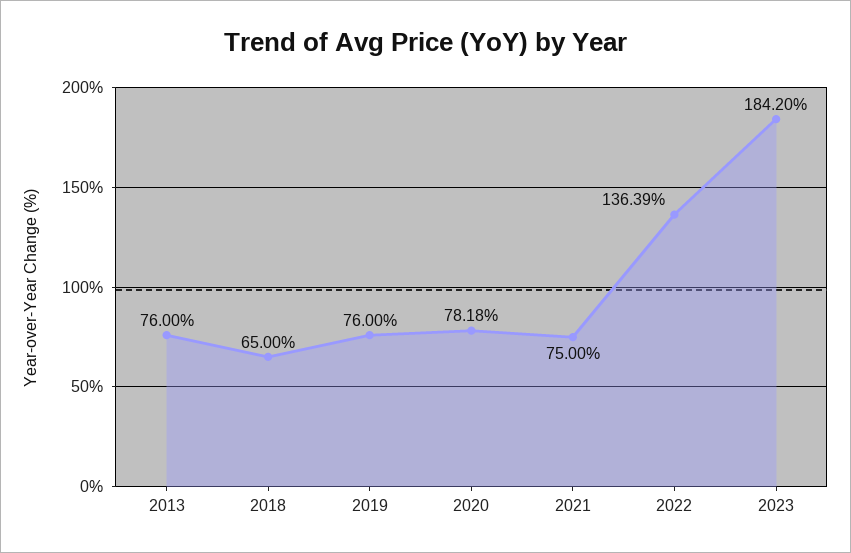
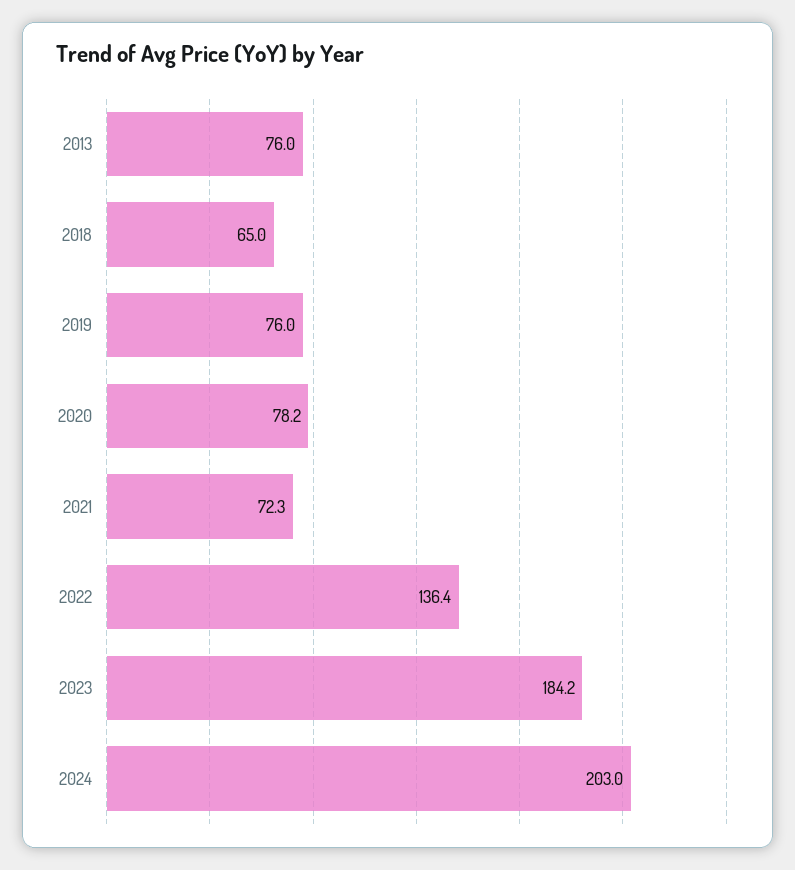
2021: 75 -> 72.3
2024: none -> 203

